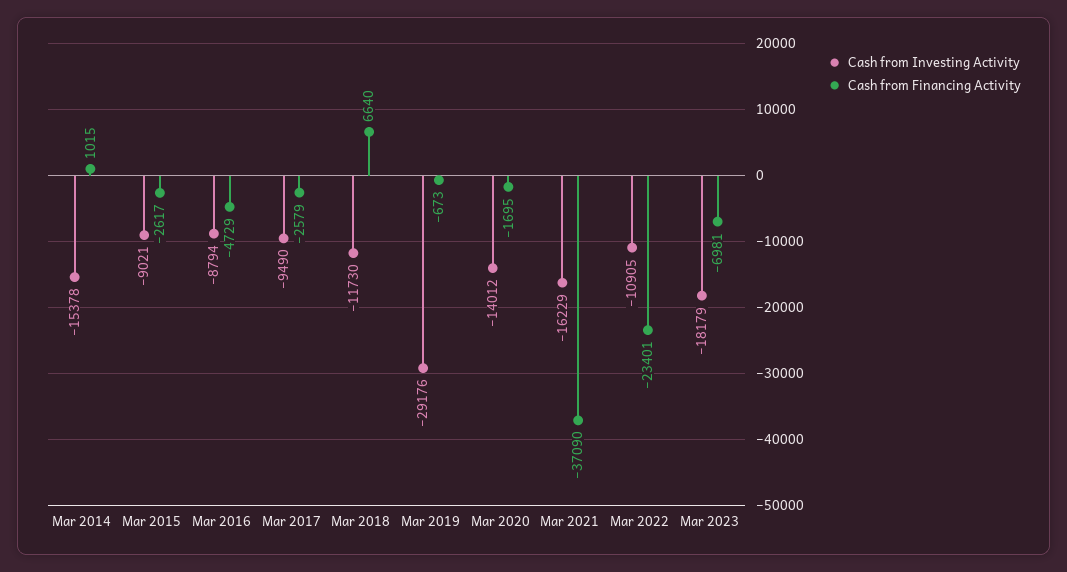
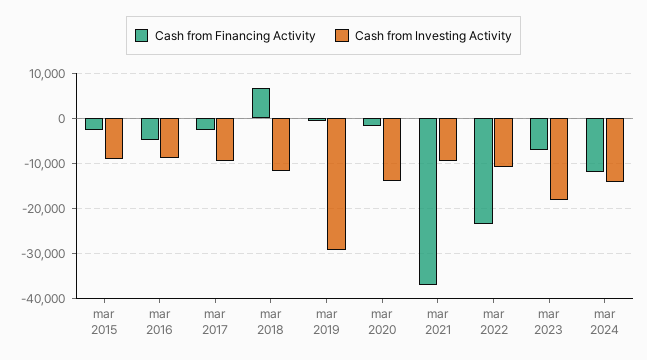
Cash from Investing Activity, Mar 2014: -15378 -> none
Cash from Financing Activity, Mar 2014: 1015 -> none
Cash from Investing Activity, Mar 2021: -16229 -> -10000
Cash from Financing Activity, mar 2024: none -> -12000
Cash from Investing Activity, mar 2024: none -> -14000

